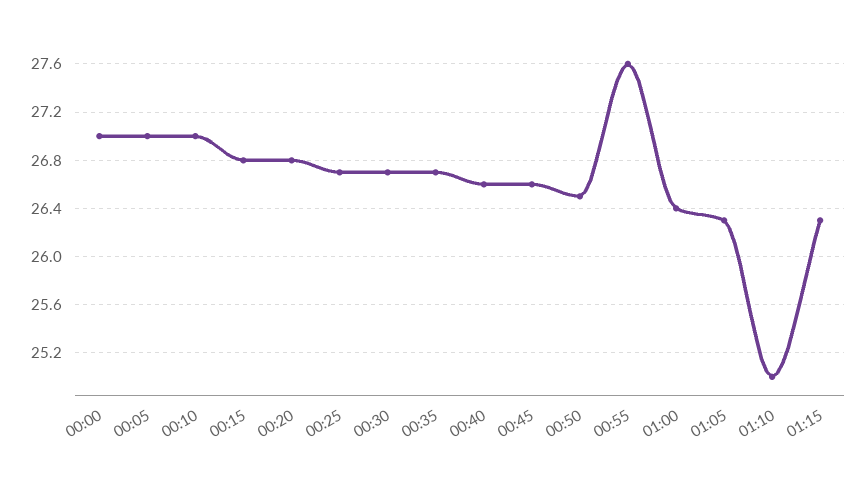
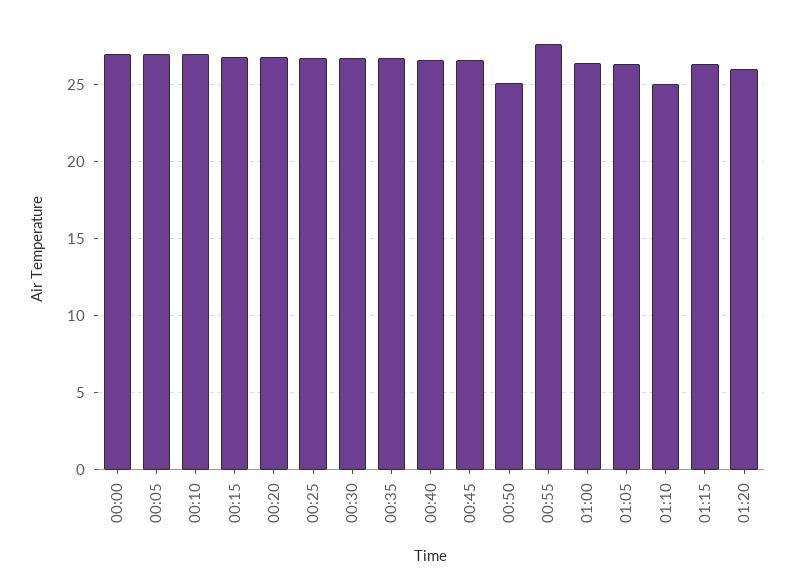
00:50: 26.5 -> 25
01:20: none -> 26

